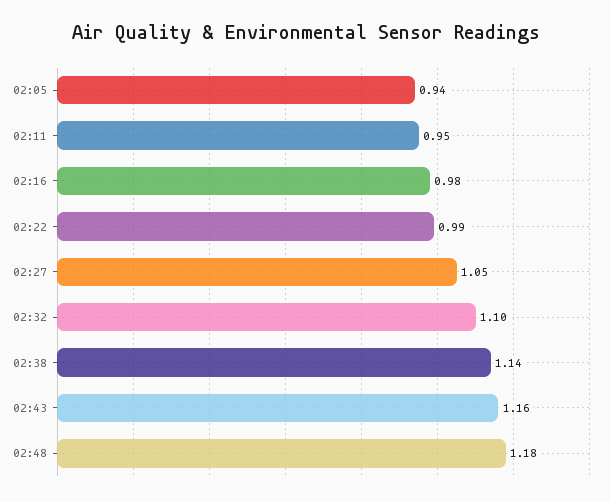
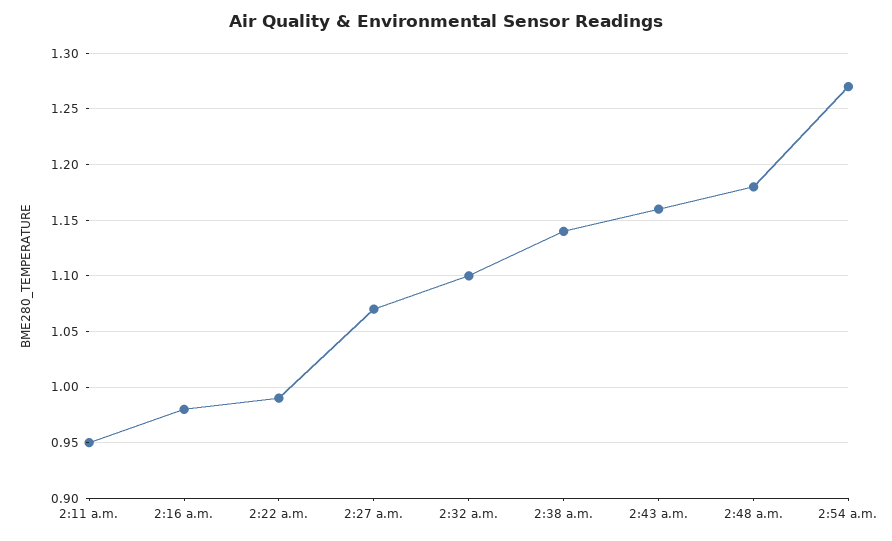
02:05: 0.94 -> none
02:27: 1.05 -> 1.07
2:54 a.m.: none -> 1.27

